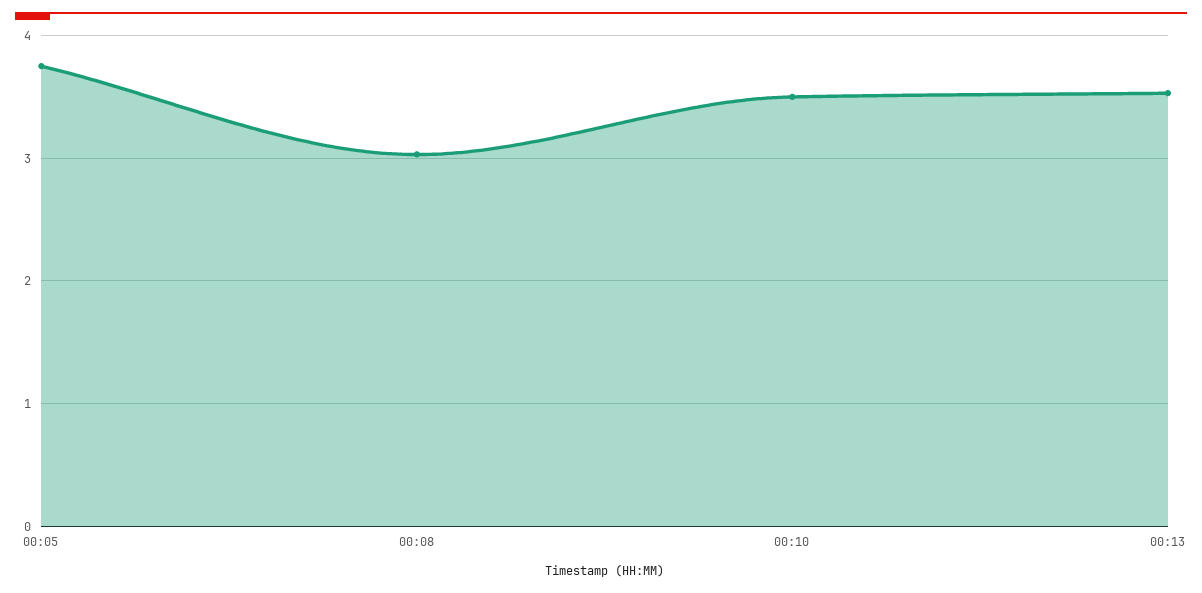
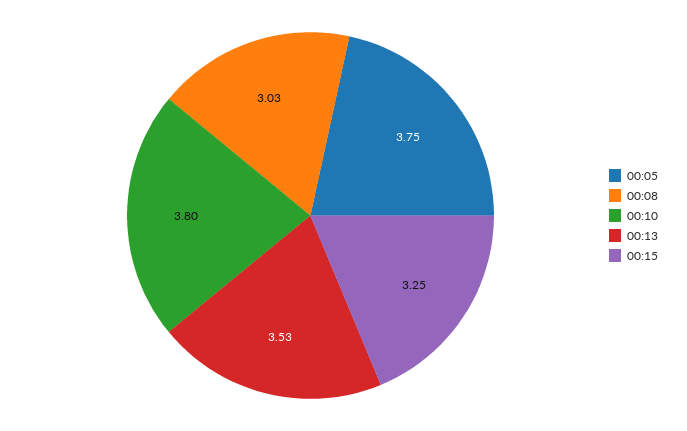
00:10: 3.5 -> 3.8
00:15: none -> 3.25

